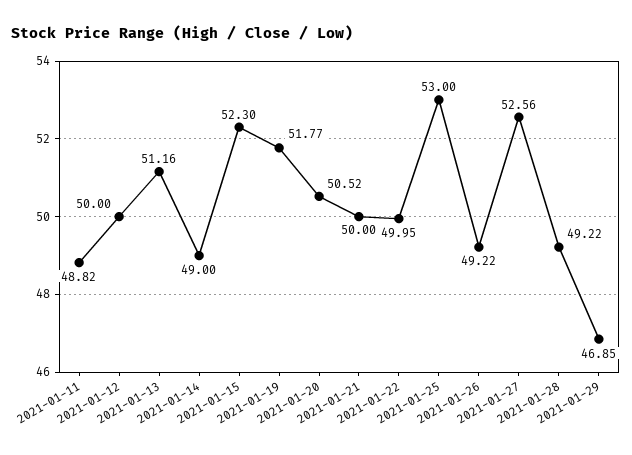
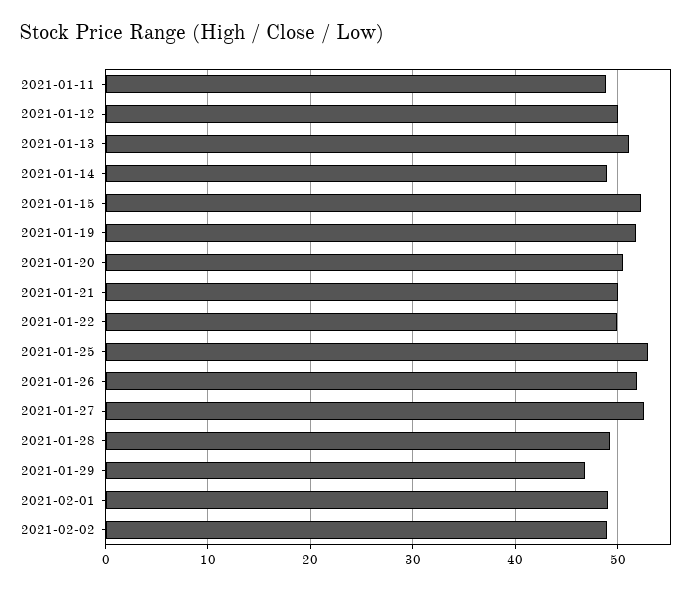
2021-01-26: 49.22 -> 52
2021-02-01: none -> 49
2021-02-02: none -> 49

